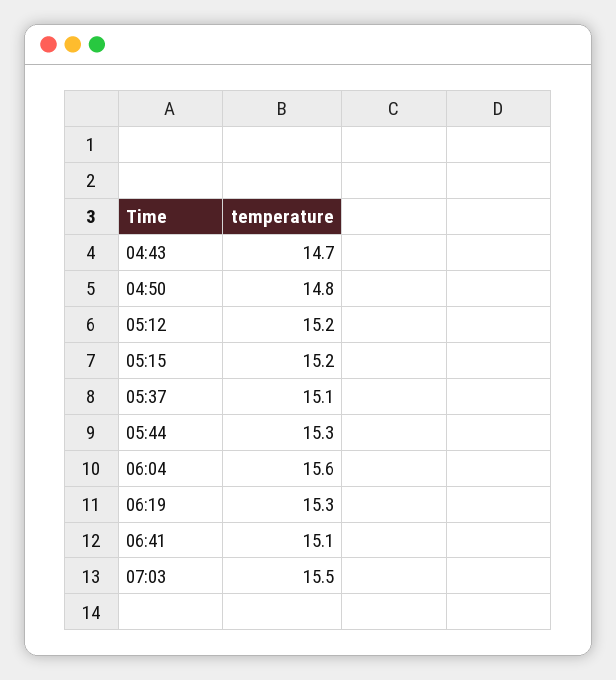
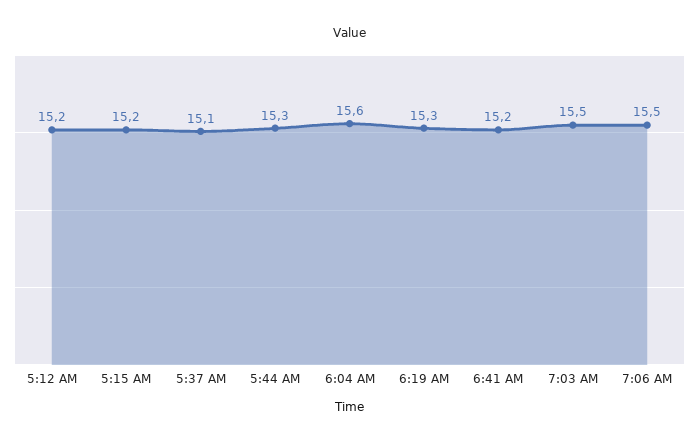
04:43: 14.7 -> none
04:50: 14.8 -> none
06:41: 15.1 -> 15.2
7:06 AM: none -> 15.5

